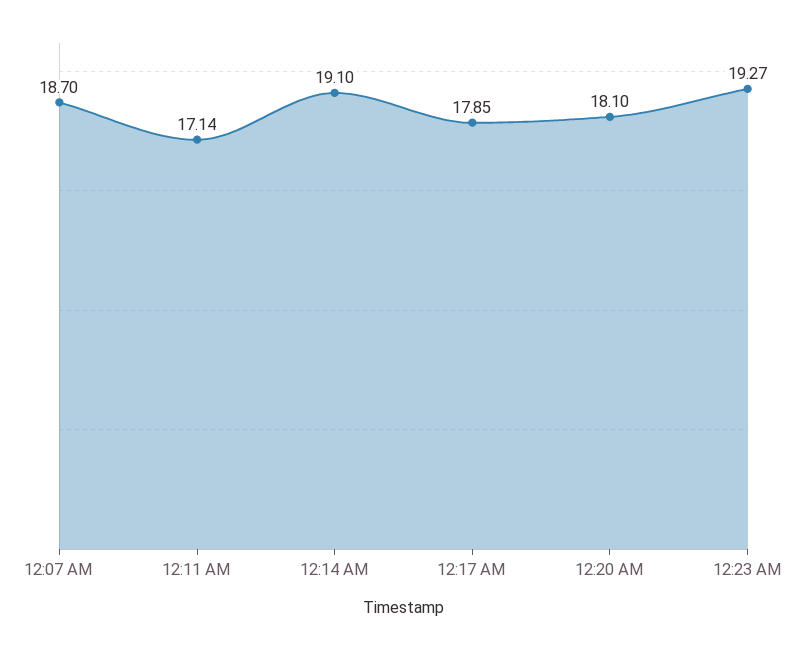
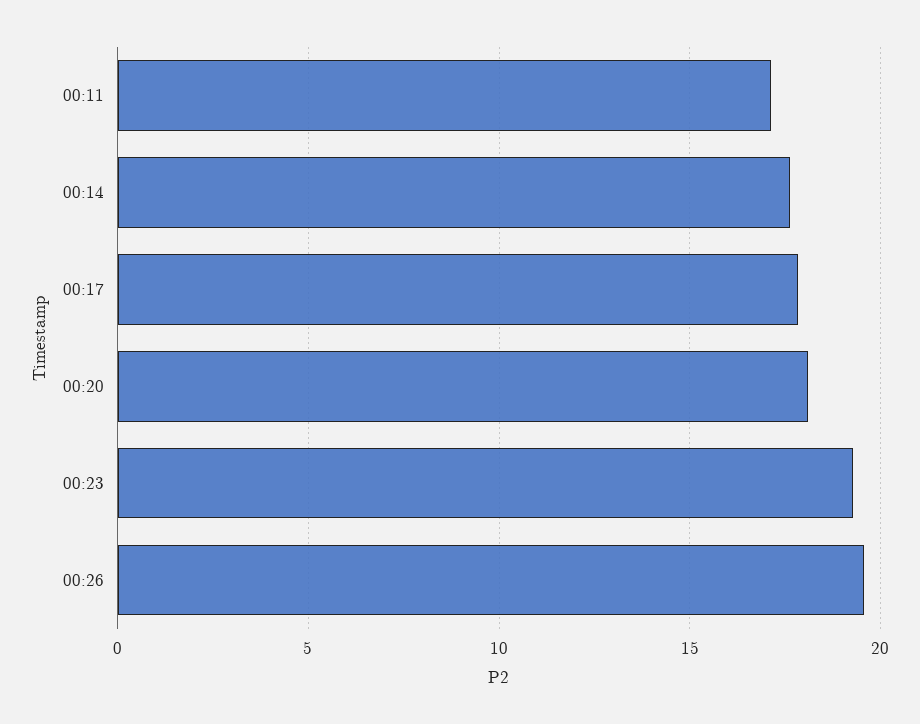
12:07 AM: 18.7 -> none
12:14 AM: 19.1 -> 17.5
00:26: none -> 19.5

